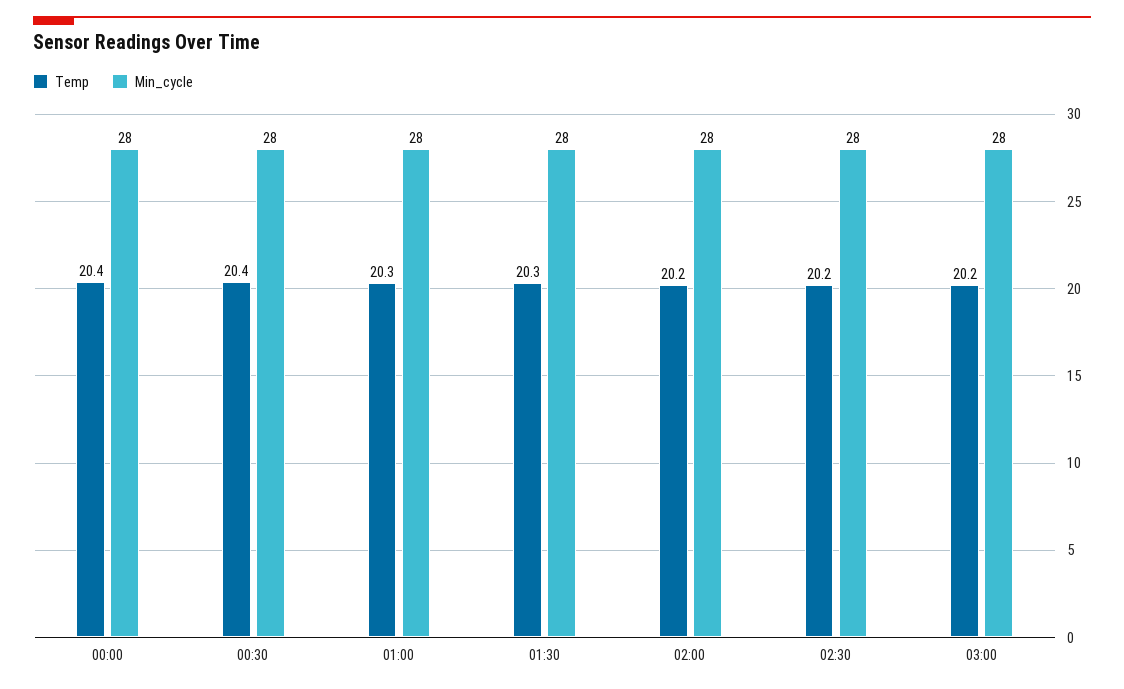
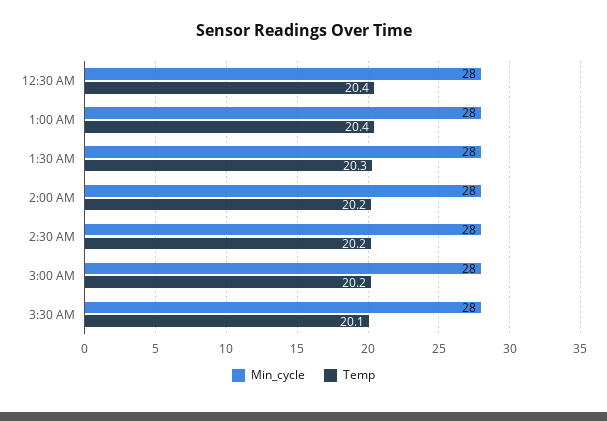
Temp, 00:00: 20.4 -> none
Min_cycle, 00:00: 28 -> none
Temp, 01:00: 20.3 -> 20.4
Min_cycle, 3:30 AM: none -> 28
Temp, 3:30 AM: none -> 20.1

